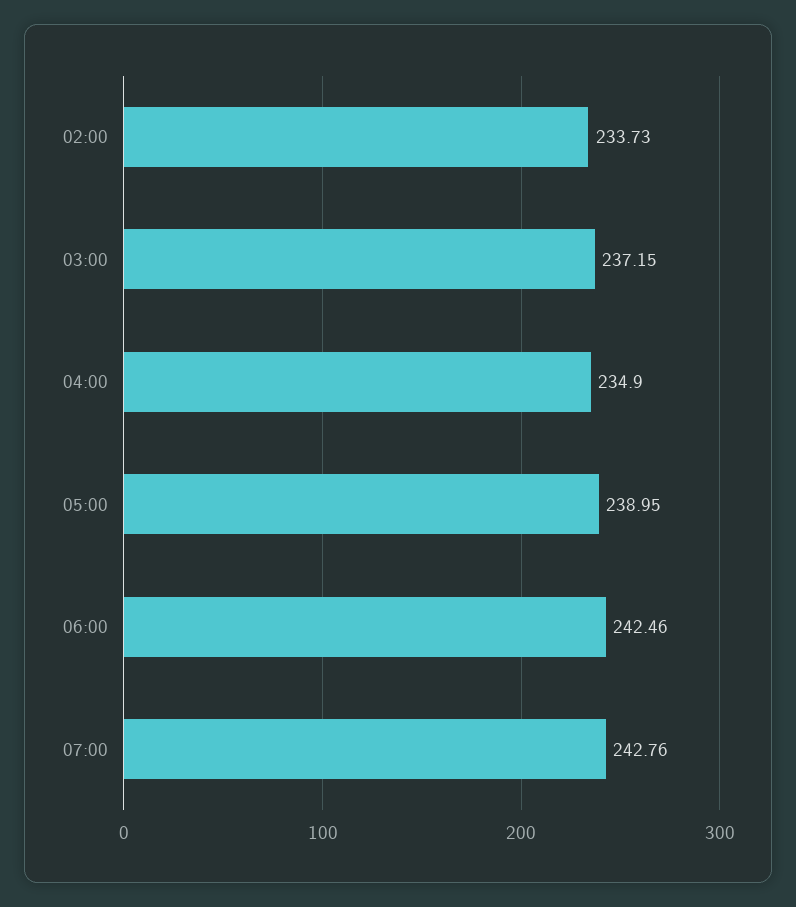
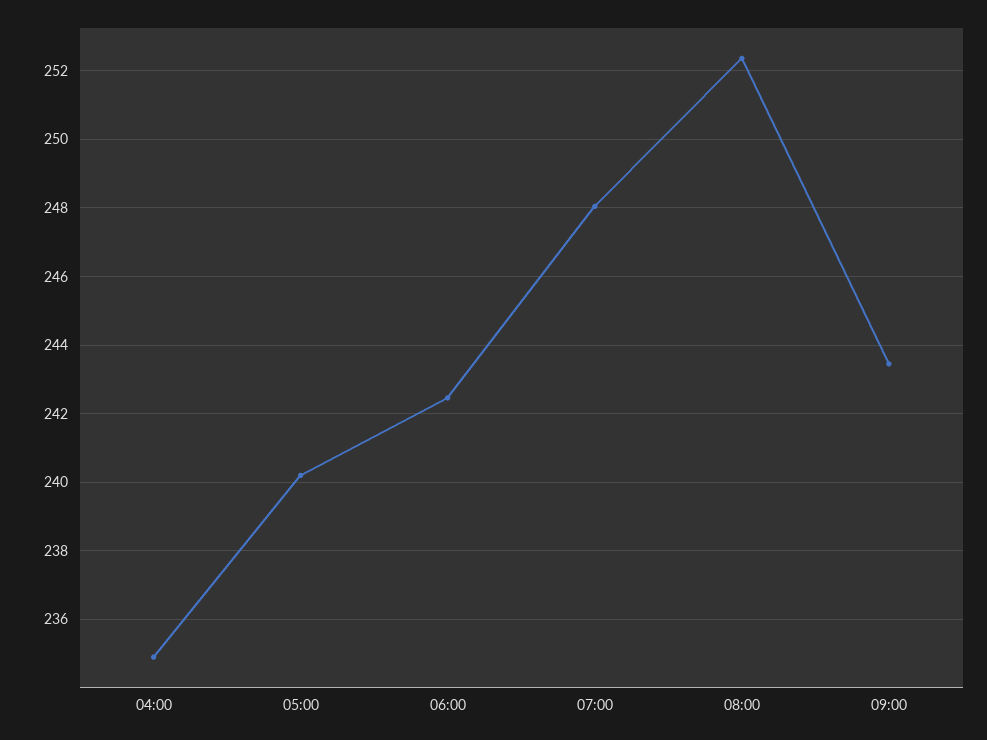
02:00: 233.73 -> none
03:00: 237.15 -> none
05:00: 238.95 -> 240.2
07:00: 242.76 -> 248
08:00: none -> 252.4
09:00: none -> 243.4

